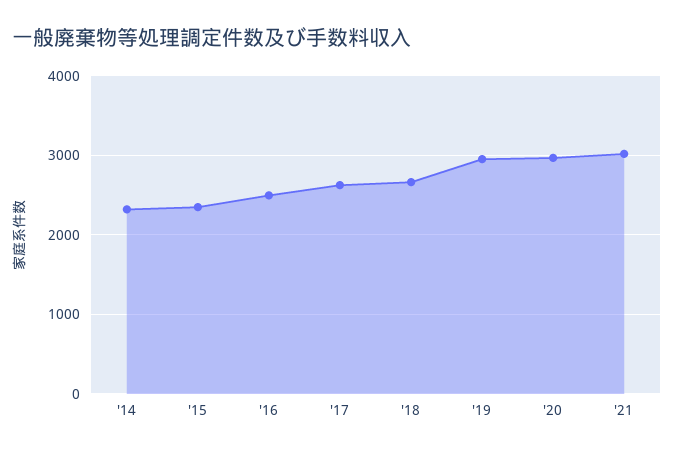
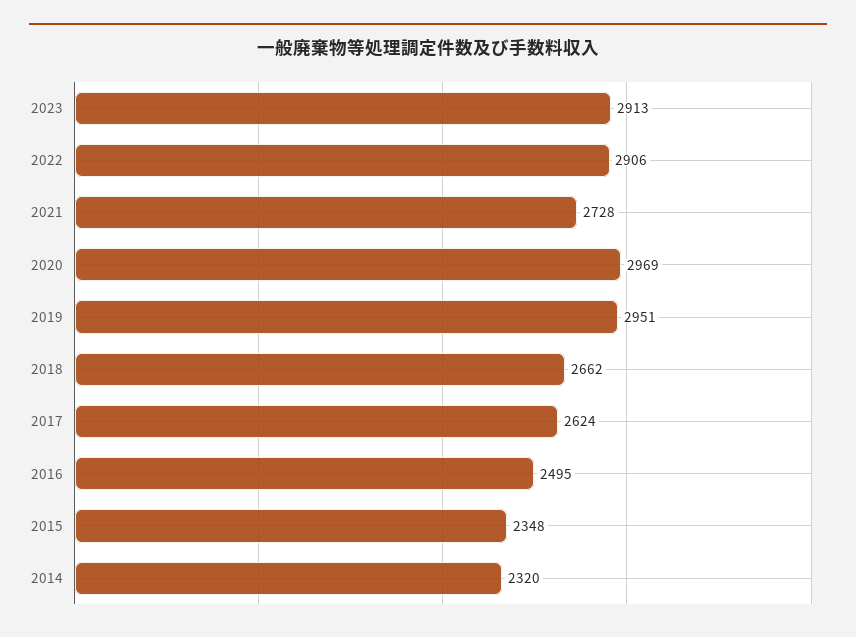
'21: 3000 -> 2728
2023: none -> 2913
2022: none -> 2906

